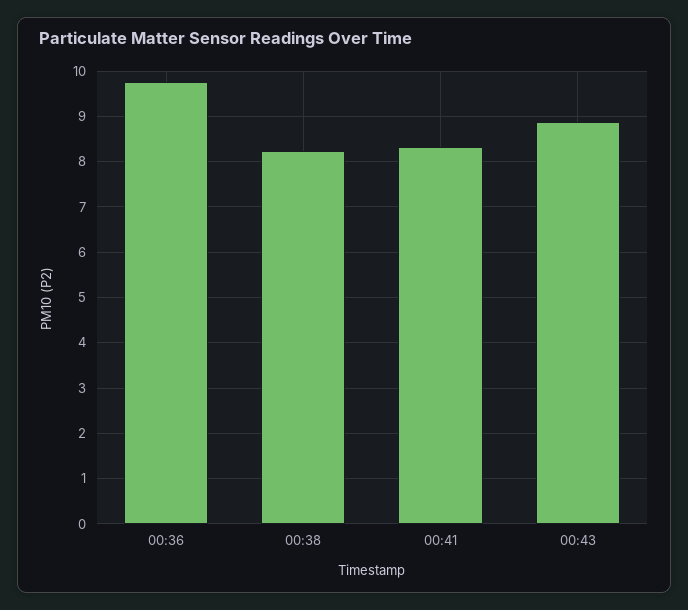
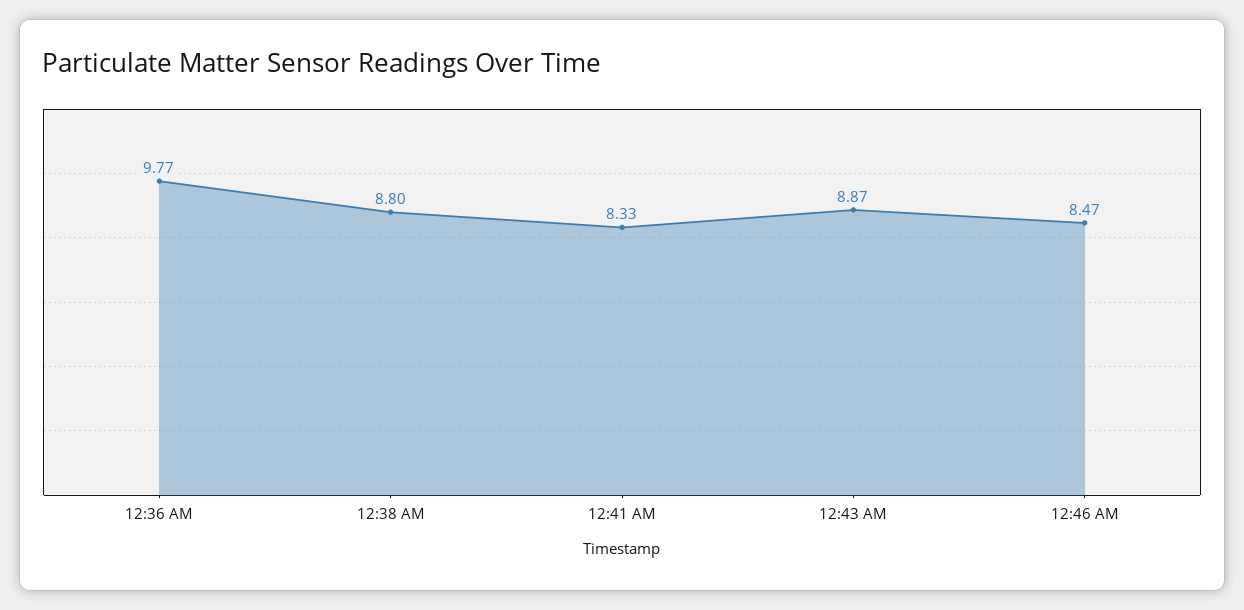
00:38: 8.2 -> 8.8
12:46 AM: none -> 8.47

